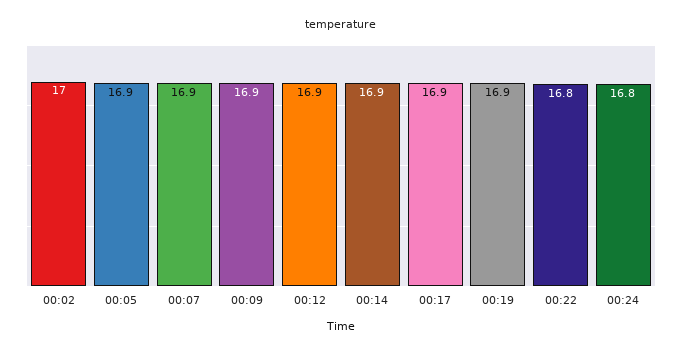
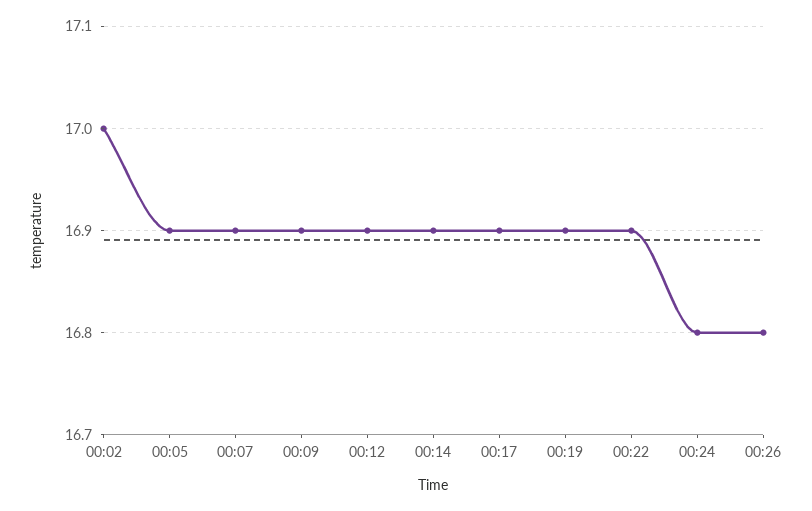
00:22: 16.8 -> 16.9
00:26: none -> 16.8

